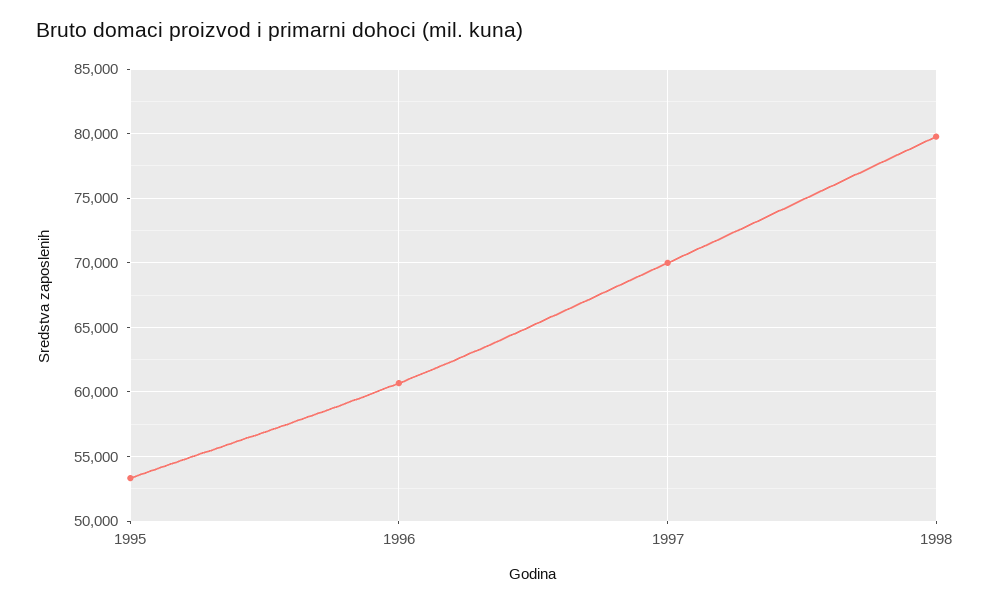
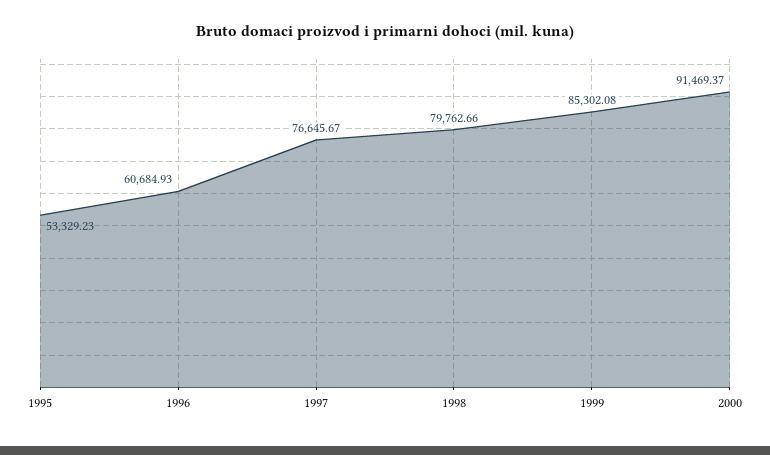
1997: 70000 -> 76645.67
1999: none -> 85302.08
2000: none -> 91469.37

